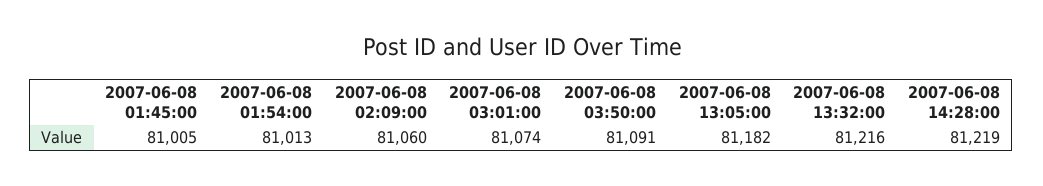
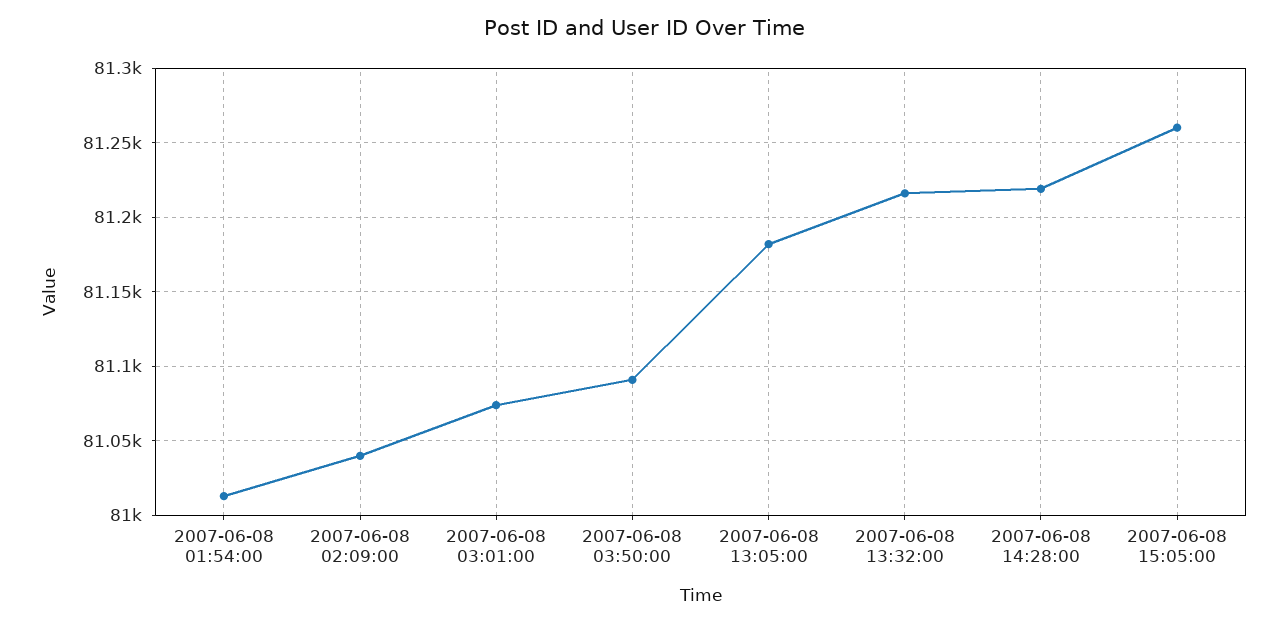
2007-06-08 01:45:00: 81005 -> none
2007-06-08 02:09:00: 81060 -> 81040
2007-06-08 15:05:00: none -> 81260

